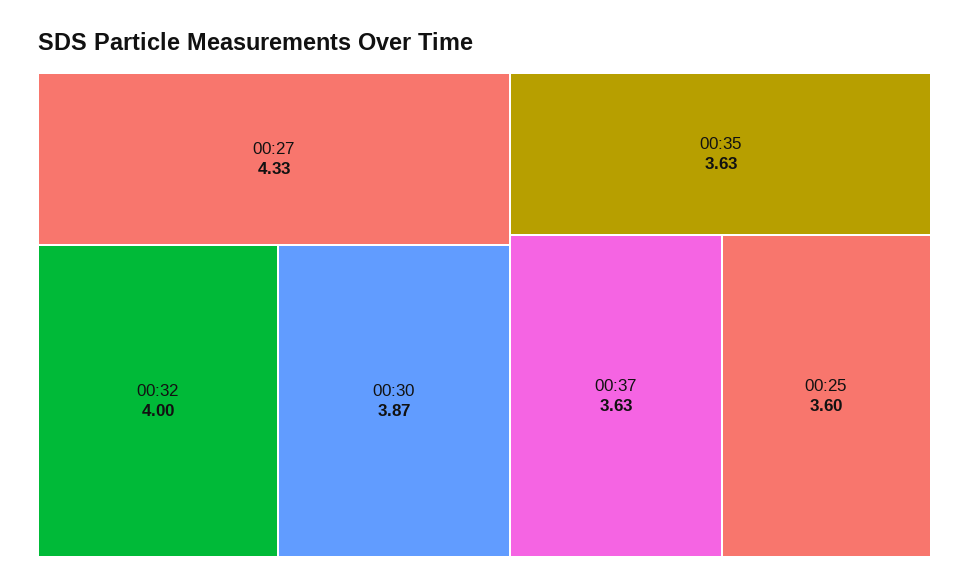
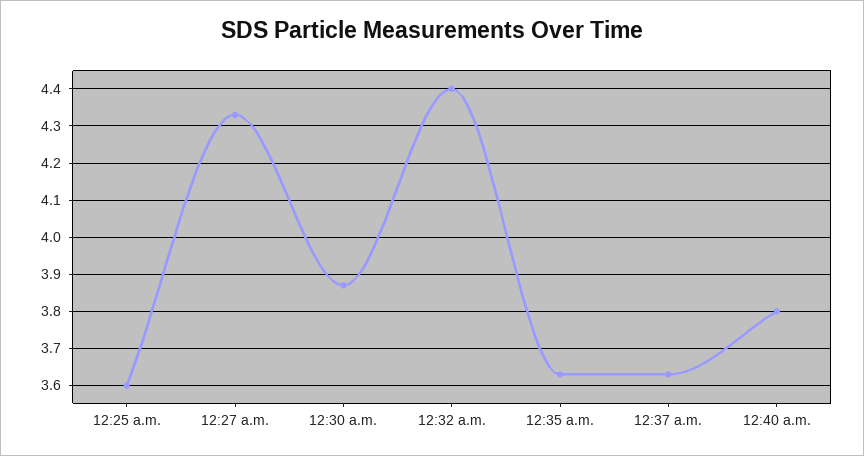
00:32: 4 -> 4.4
12:40 a.m.: none -> 3.8

